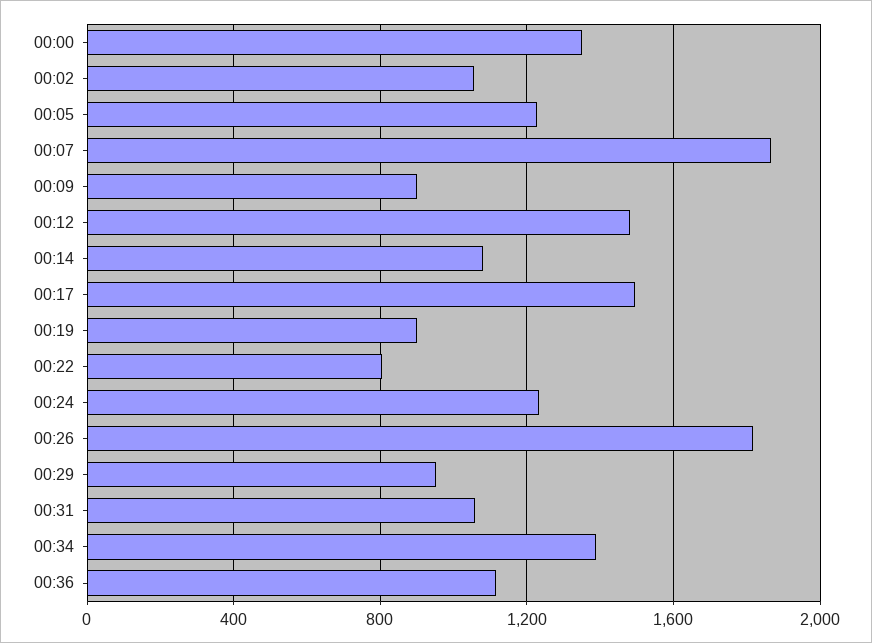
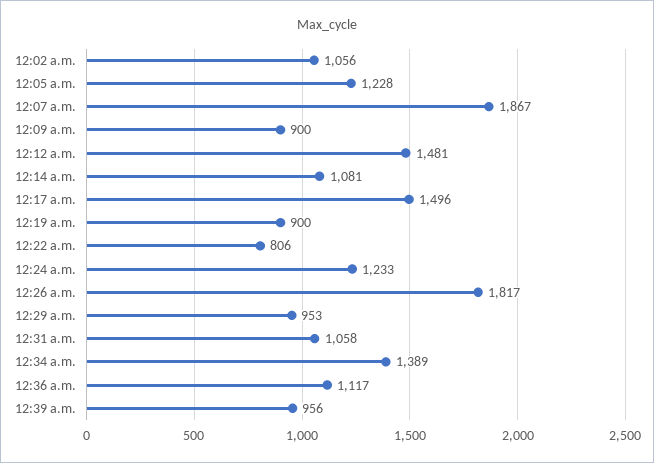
00:00: 1350 -> none
12:39 a.m.: none -> 956

